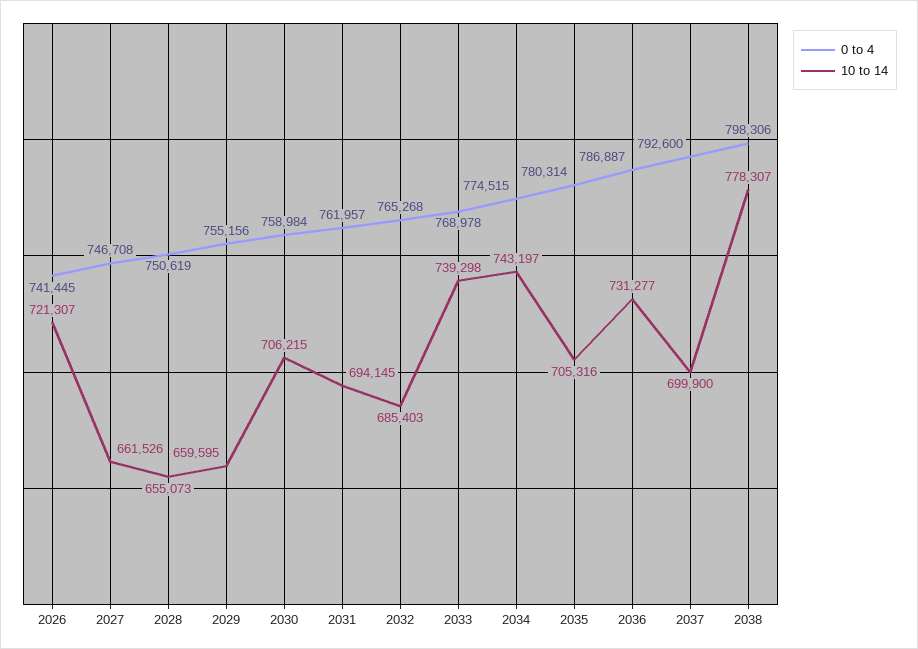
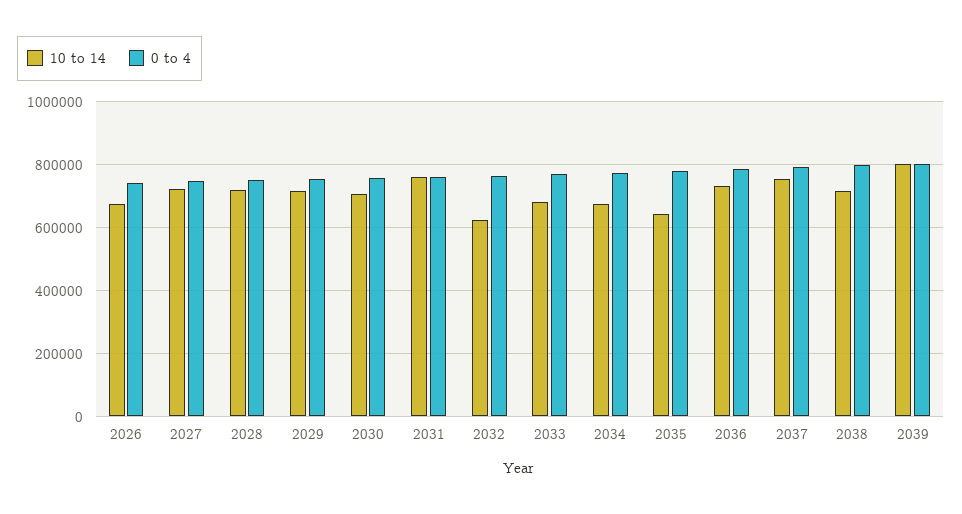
10 to 14, 2026: 721307 -> 680000
10 to 14, 2027: 661526 -> 720000
10 to 14, 2028: 655073 -> 720000
10 to 14, 2029: 659595 -> 720000
10 to 14, 2031: 694145 -> 760000
10 to 14, 2032: 685403 -> 620000
10 to 14, 2033: 739298 -> 680000
10 to 14, 2034: 743197 -> 680000
10 to 14, 2035: 705316 -> 640000
10 to 14, 2037: 699900 -> 760000
10 to 14, 2038: 778307 -> 720000
10 to 14, 2039: none -> 800000
0 to 4, 2039: none -> 800000

